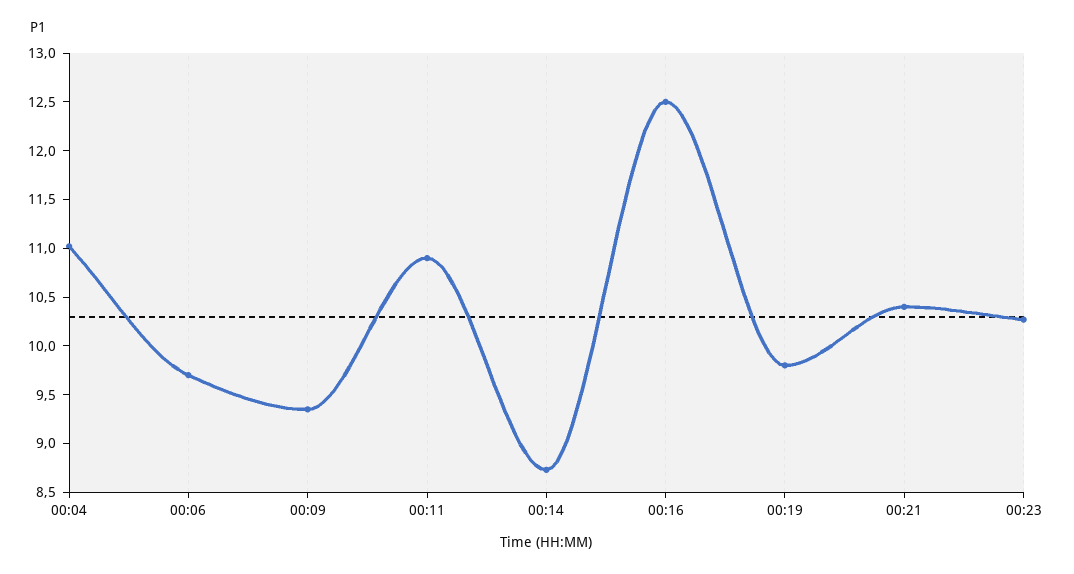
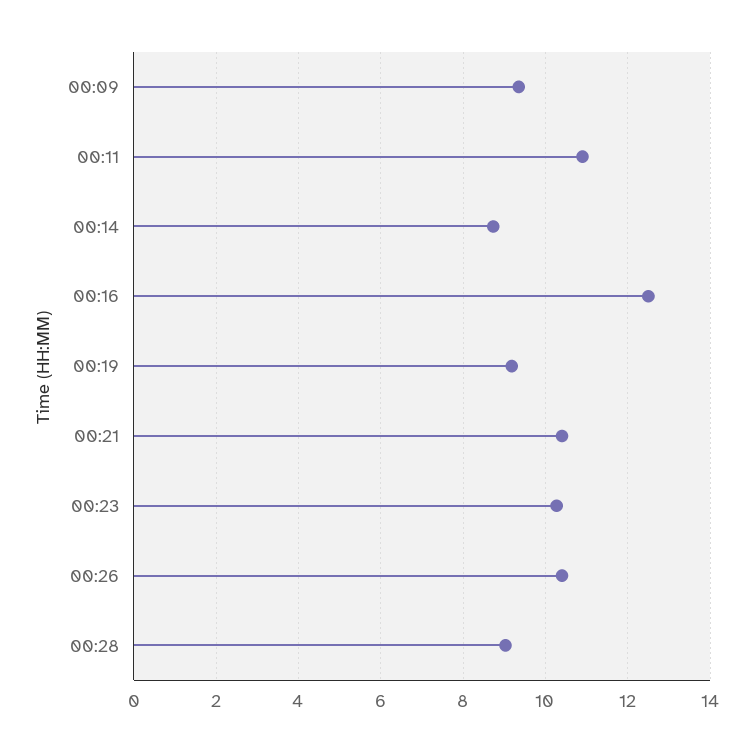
00:04: 11 -> none
00:06: 9.7 -> none
00:19: 9.8 -> 9.2
00:26: none -> 10.4
00:28: none -> 9

